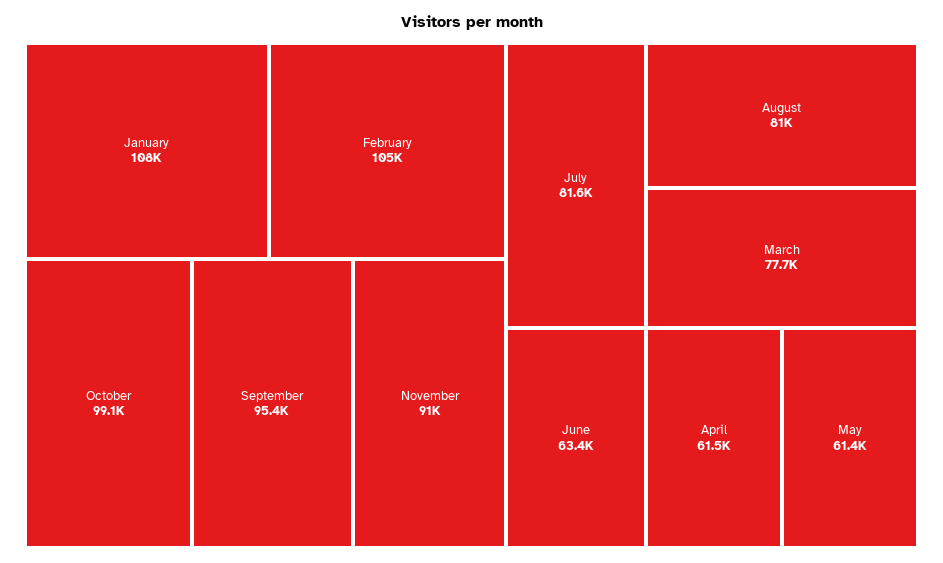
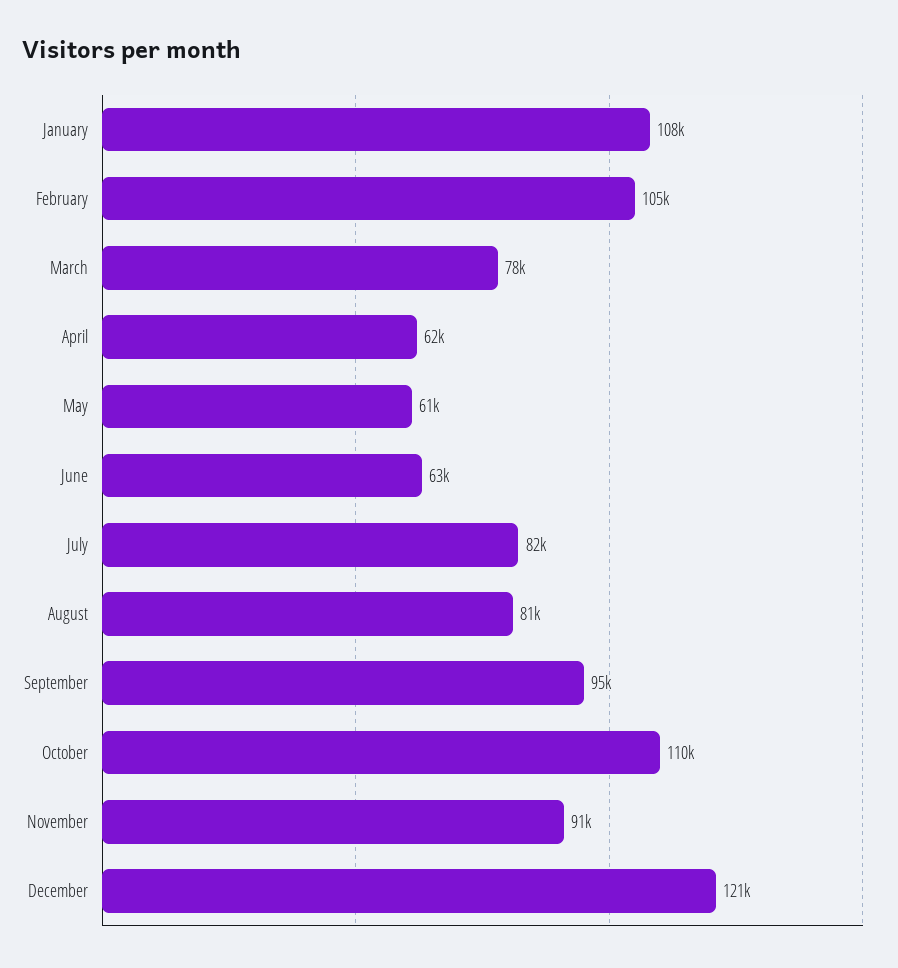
October: 99100 -> 110000
December: none -> 121000

